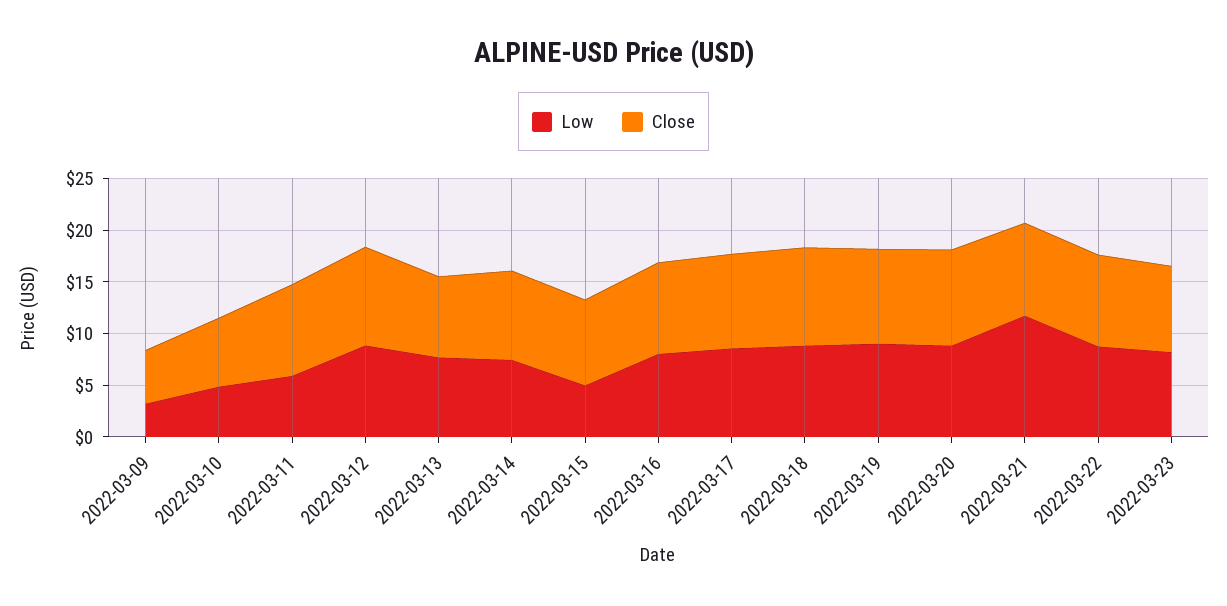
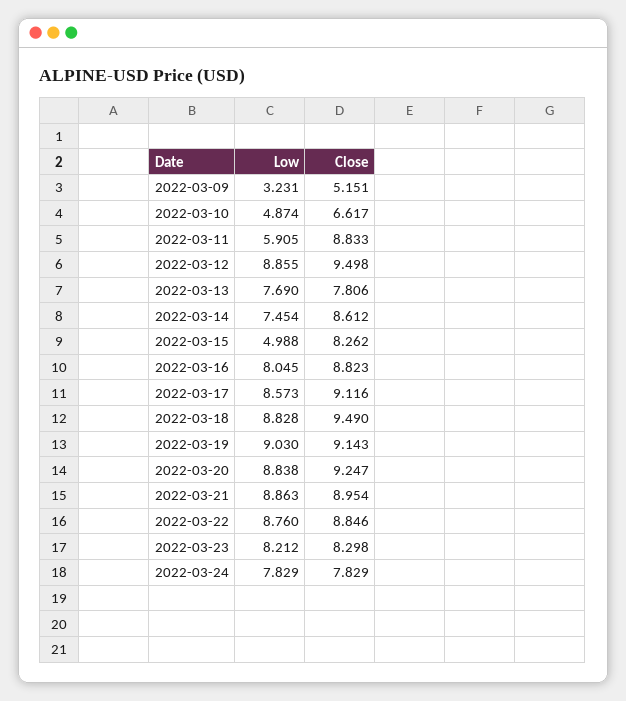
Low, 2022-03-21: 12 -> 8.863
Low, 2022-03-24: none -> 7.829
Close, 2022-03-24: none -> 7.829

